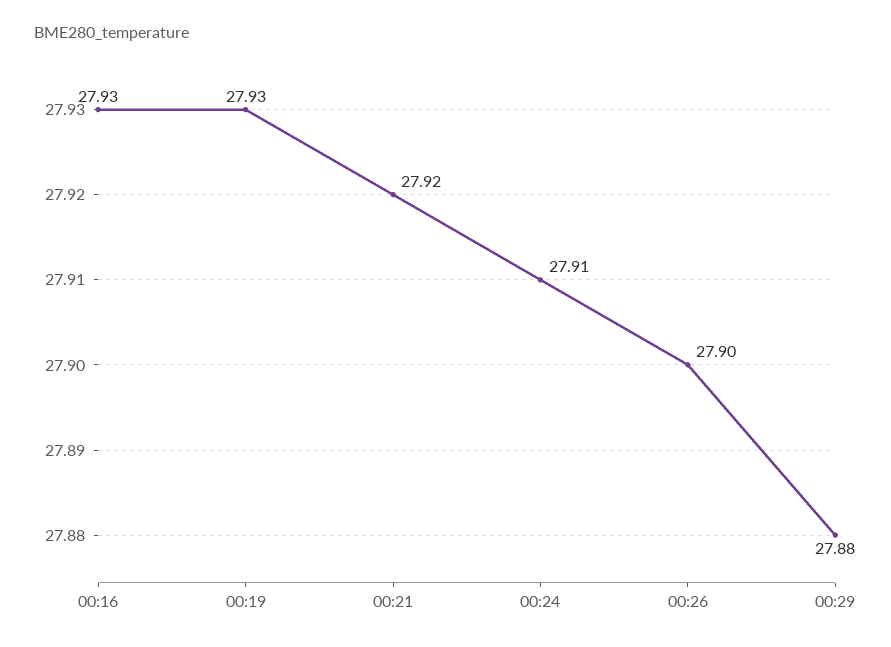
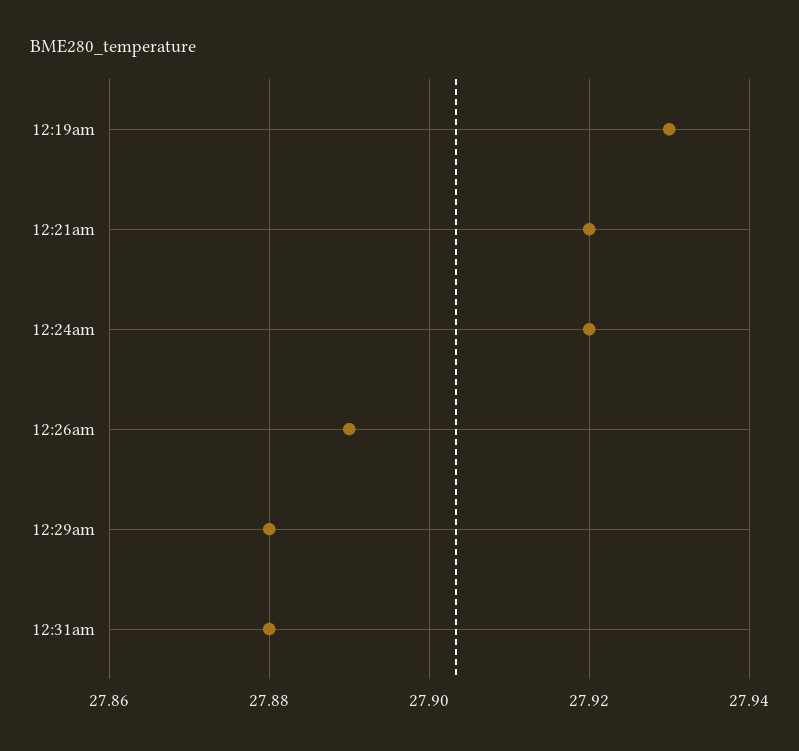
00:16: 27.93 -> none
00:24: 27.91 -> 27.92
00:26: 27.9 -> 27.89
12:31am: none -> 27.88

